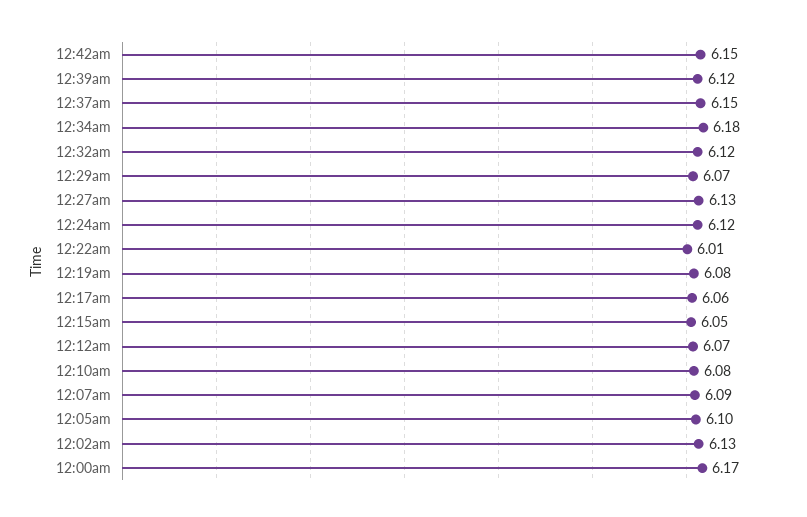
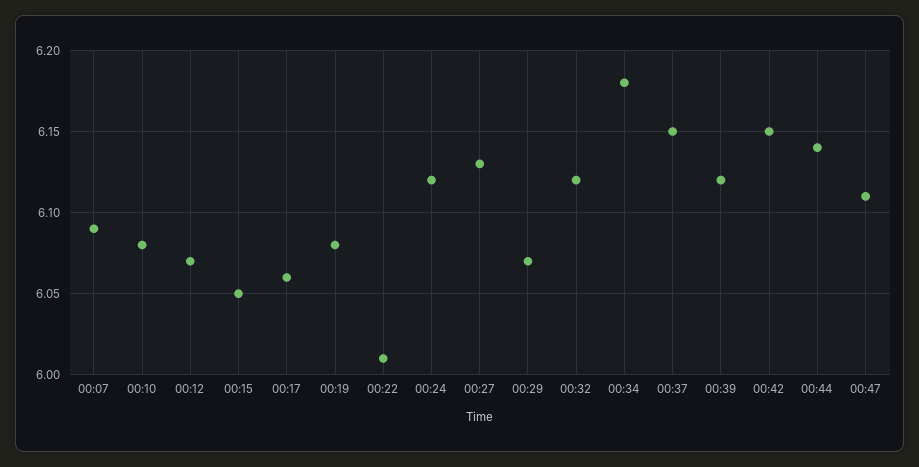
12:05am: 6.1 -> none
12:02am: 6.13 -> none
12:00am: 6.17 -> none
00:44: none -> 6.14
00:47: none -> 6.11

